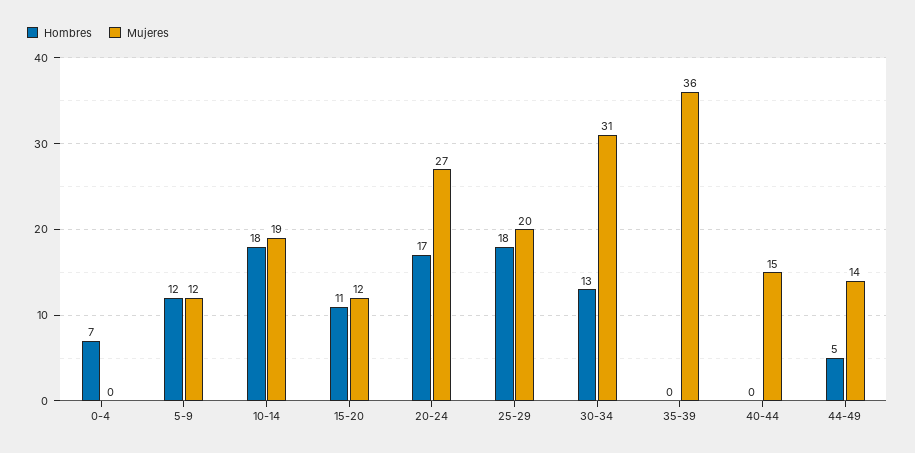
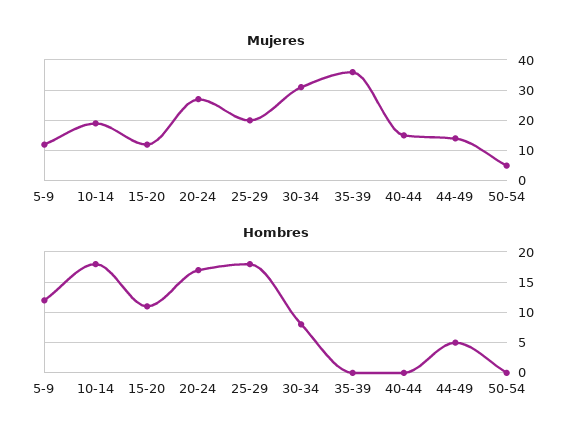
Hombres, 0-4: 7 -> none
Mujeres, 0-4: 0 -> none
Hombres, 30-34: 13 -> 8
Mujeres, 50-54: none -> 5
Hombres, 50-54: none -> 0

